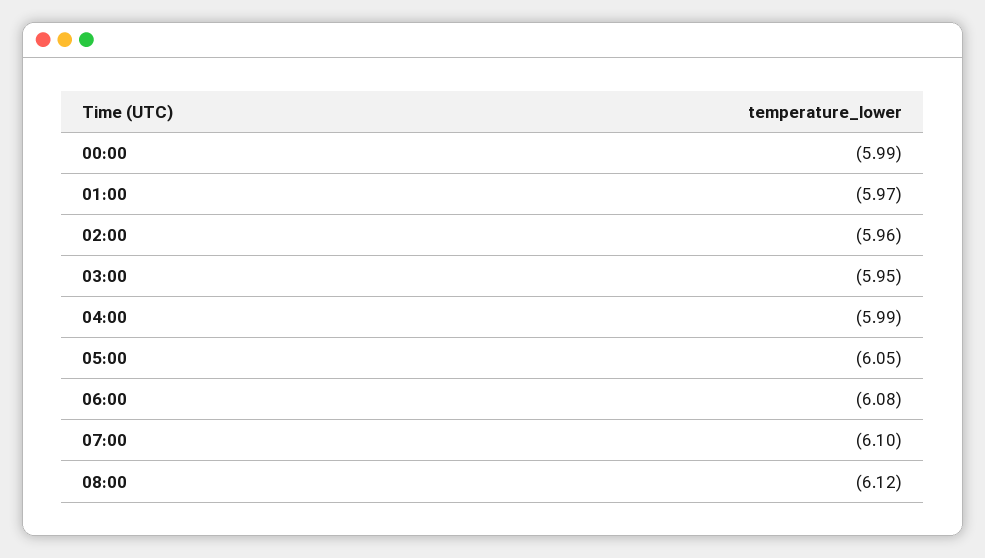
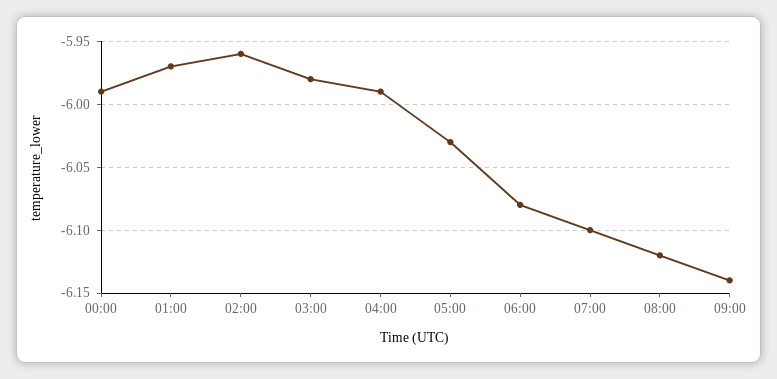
03:00: -5.95 -> -5.98
05:00: -6.05 -> -6.03
09:00: none -> -6.14

